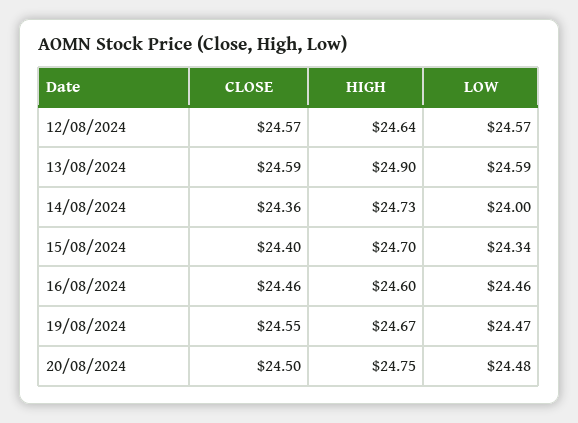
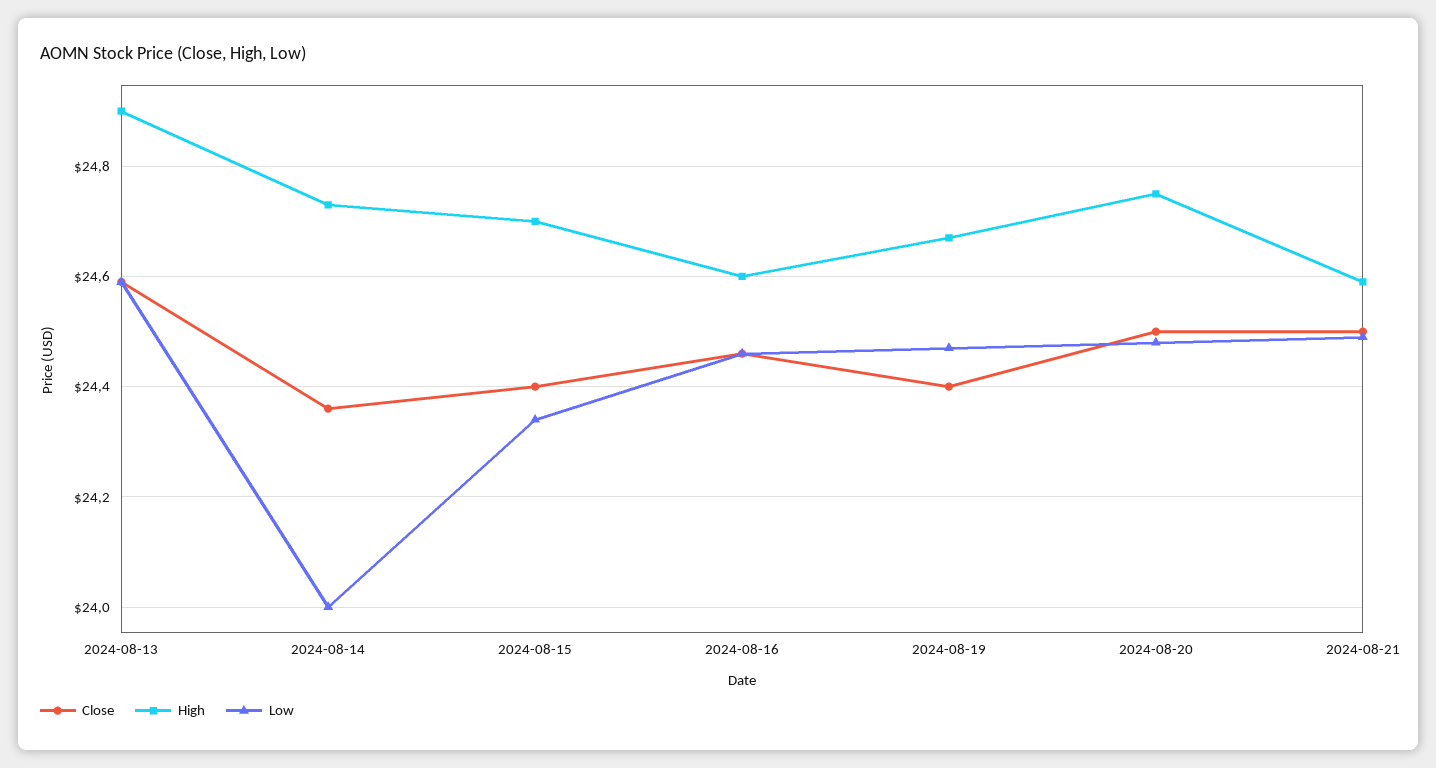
CLOSE, 12/08/2024: 24.57 -> none
HIGH, 12/08/2024: 24.64 -> none
LOW, 12/08/2024: 24.57 -> none
CLOSE, 19/08/2024: 24.55 -> 24.4
CLOSE, 2024-08-21: none -> 24.5
HIGH, 2024-08-21: none -> 24.6
LOW, 2024-08-21: none -> 24.5

